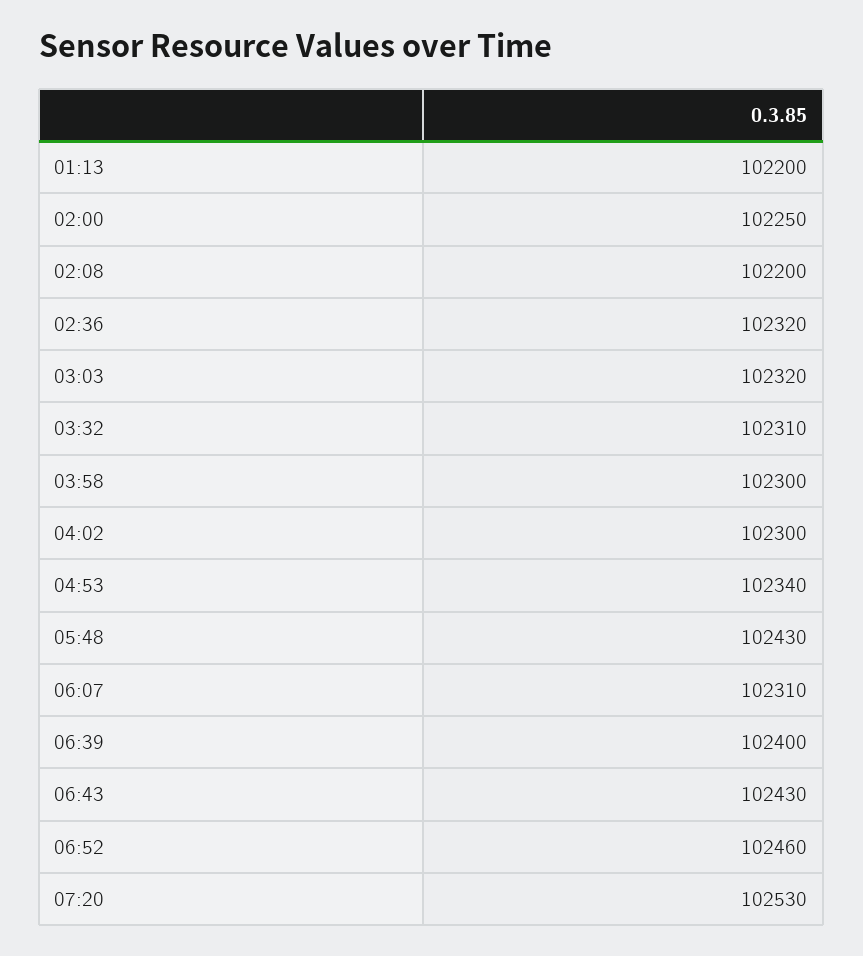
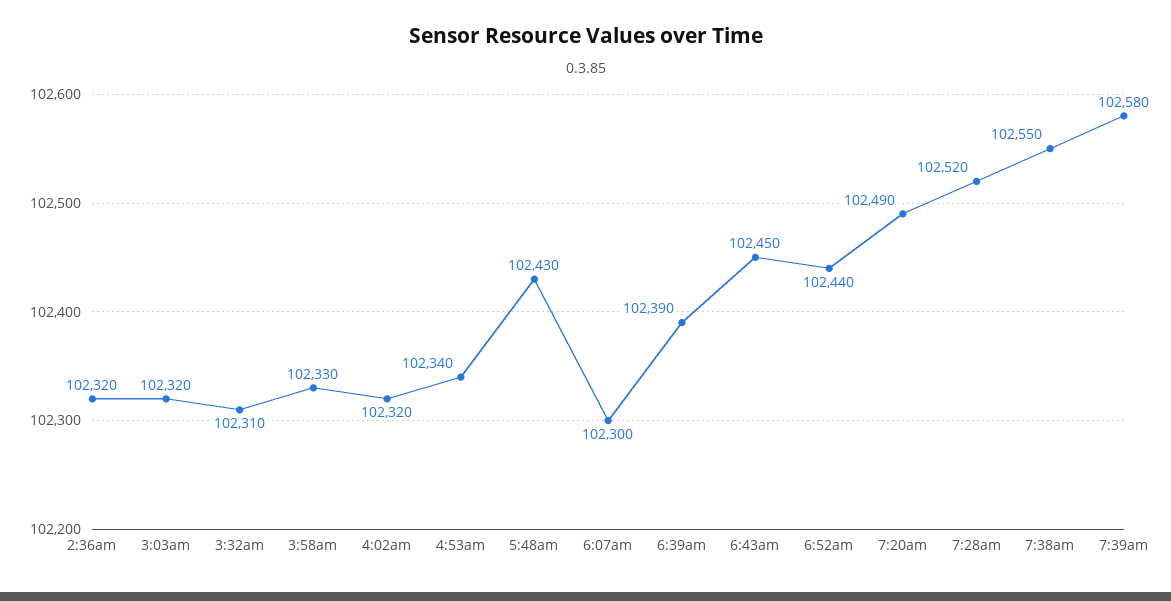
01:13: 102200 -> none
02:00: 102250 -> none
02:08: 102200 -> none
03:58: 102300 -> 102330
04:02: 102300 -> 102320
06:07: 102310 -> 102300
06:39: 102400 -> 102390
06:43: 102430 -> 102450
06:52: 102460 -> 102440
07:20: 102530 -> 102490
7:28am: none -> 102520
7:38am: none -> 102550
7:39am: none -> 102580

